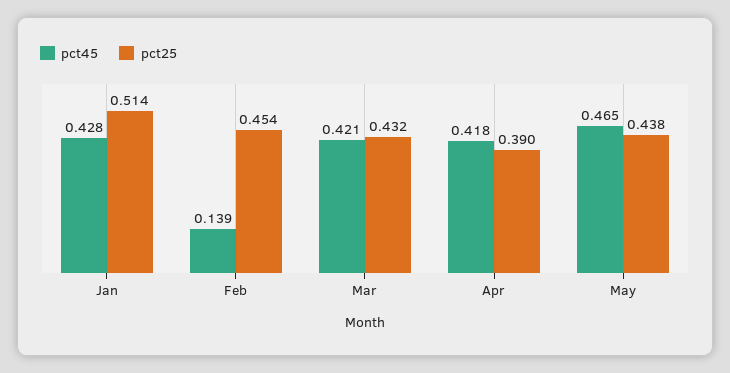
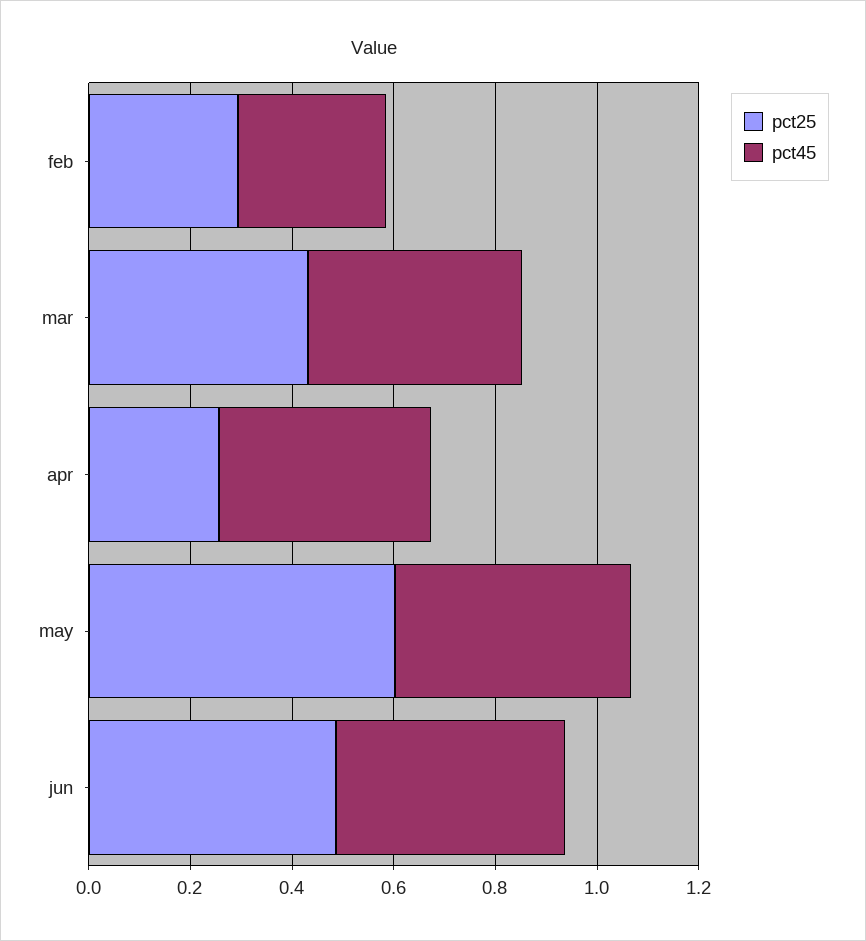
pct45, Jan: 0.428 -> none
pct25, Jan: 0.514 -> none
pct45, Feb: 0.139 -> 0.3
pct25, Feb: 0.454 -> 0.3
pct25, Apr: 0.39 -> 0.25
pct25, May: 0.438 -> 0.6
pct25, jun: none -> 0.5
pct45, jun: none -> 0.45

